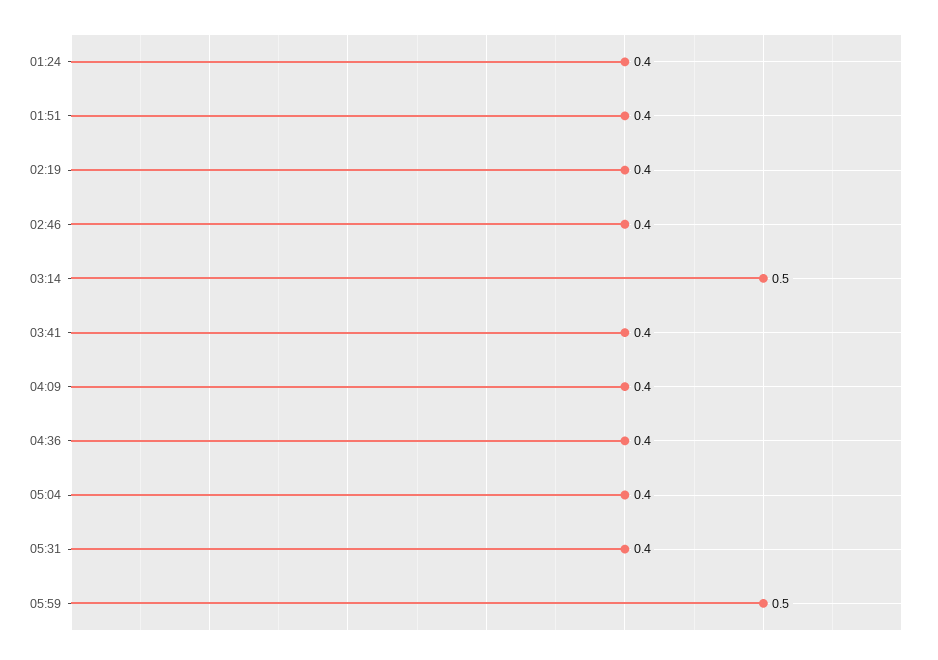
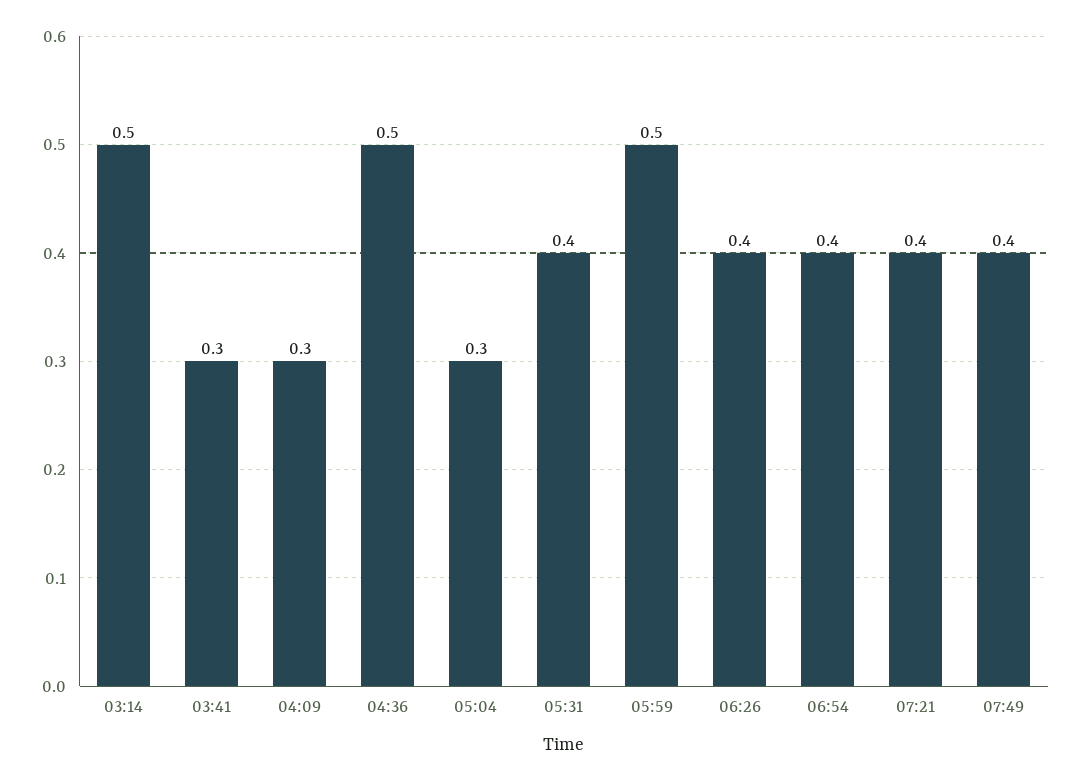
01:24: 0.4 -> none
01:51: 0.4 -> none
02:19: 0.4 -> none
02:46: 0.4 -> none
03:41: 0.4 -> 0.3
04:09: 0.4 -> 0.3
04:36: 0.4 -> 0.5
05:04: 0.4 -> 0.3
06:26: none -> 0.4
06:54: none -> 0.4
07:21: none -> 0.4
07:49: none -> 0.4

